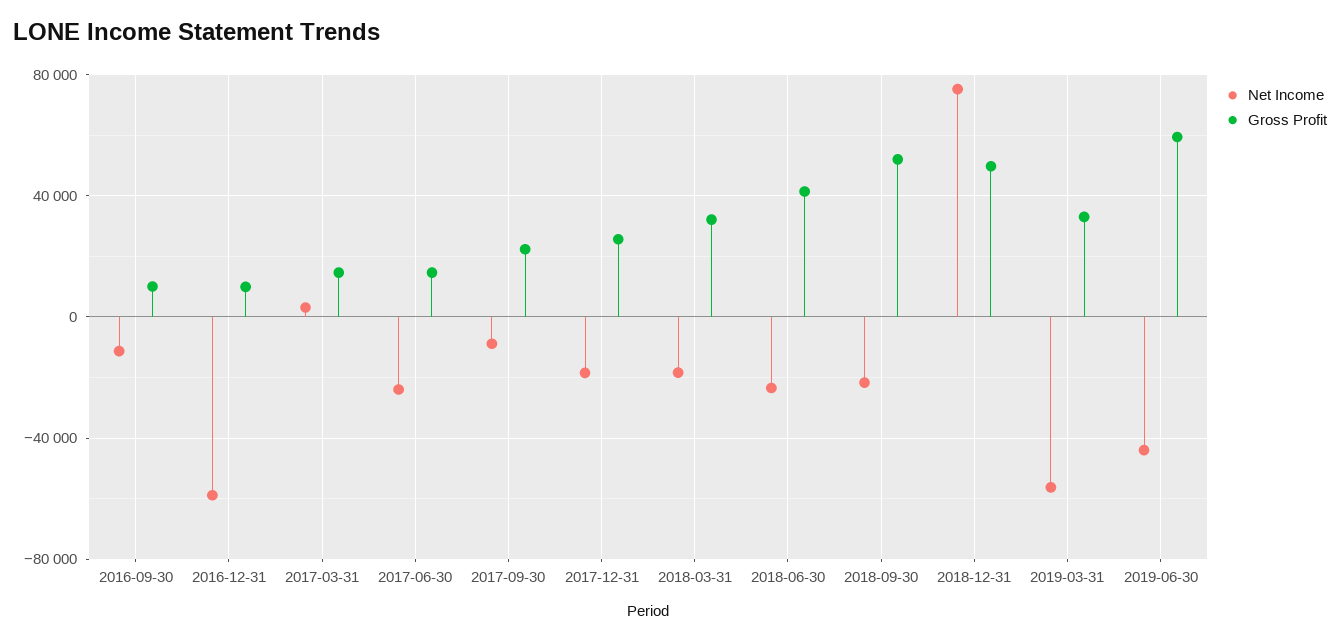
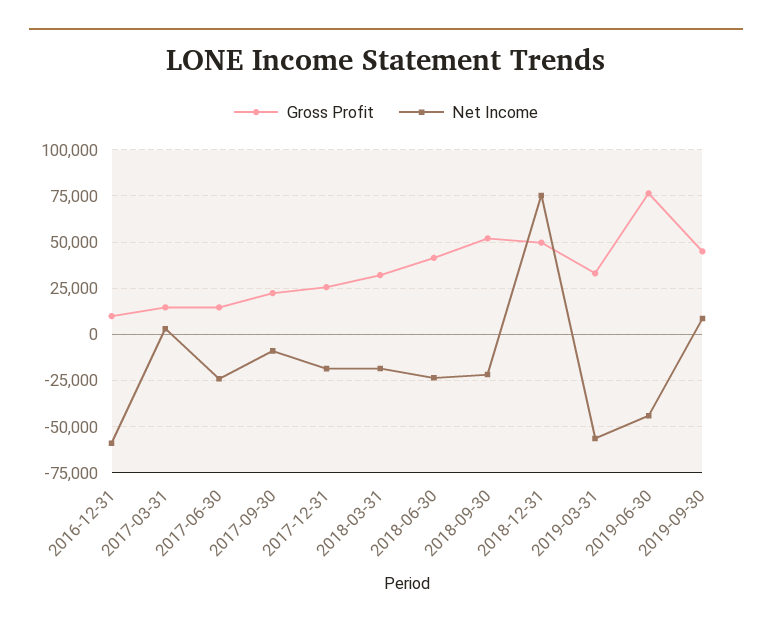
Net Income, 2016-09-30: -10000 -> none
Gross Profit, 2016-09-30: 10000 -> none
Gross Profit, 2019-06-30: 60000 -> 75000
Gross Profit, 2019-09-30: none -> 45000
Net Income, 2019-09-30: none -> 10000

